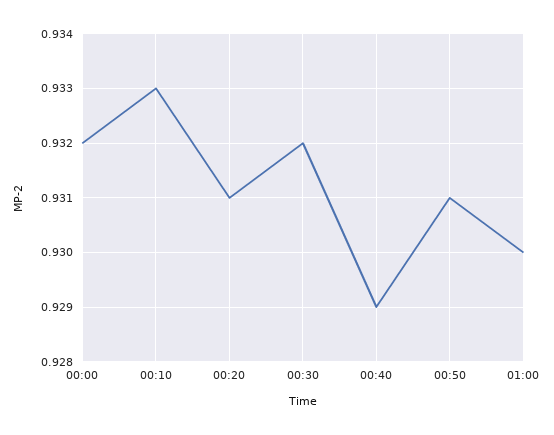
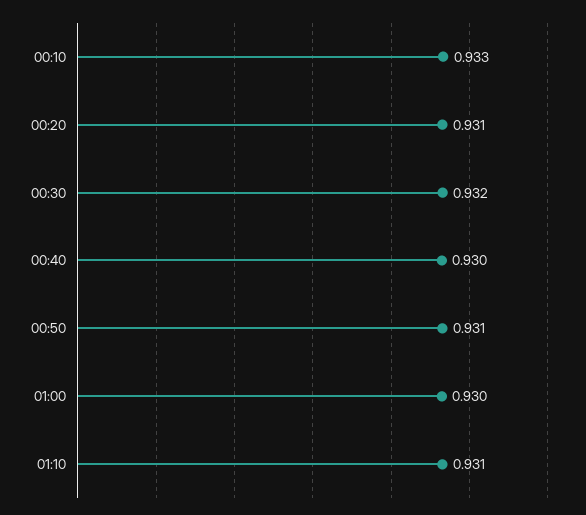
00:00: 0.932 -> none
00:40: 0.929 -> 0.93
01:10: none -> 0.931

